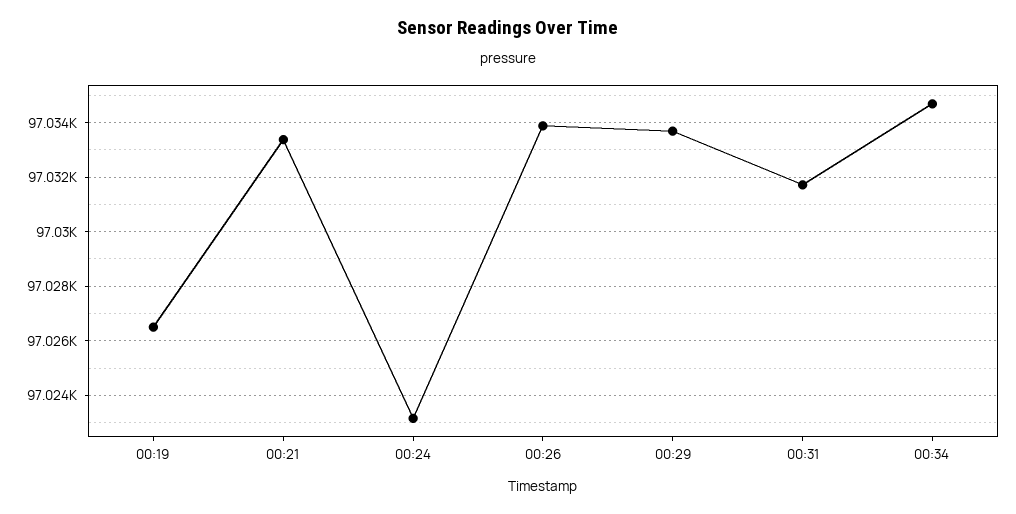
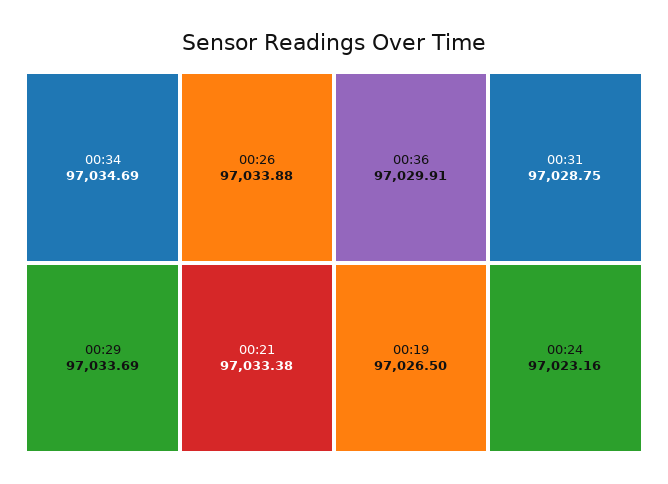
00:31: 97031.75 -> 97028.75
00:36: none -> 97029.91

